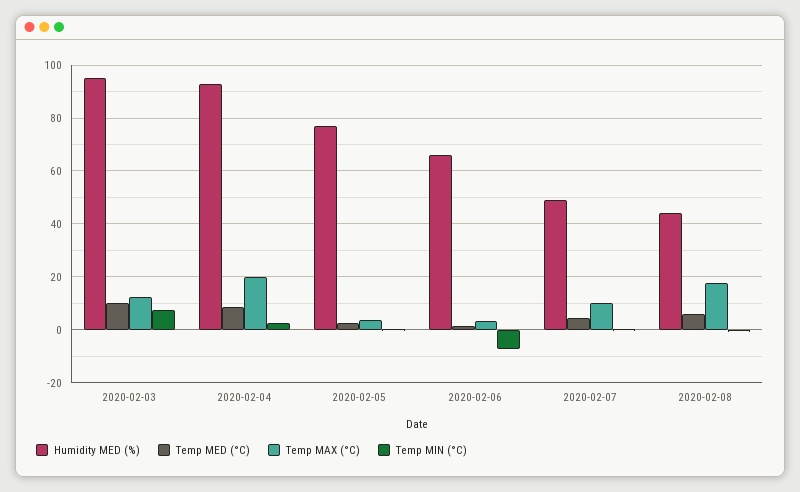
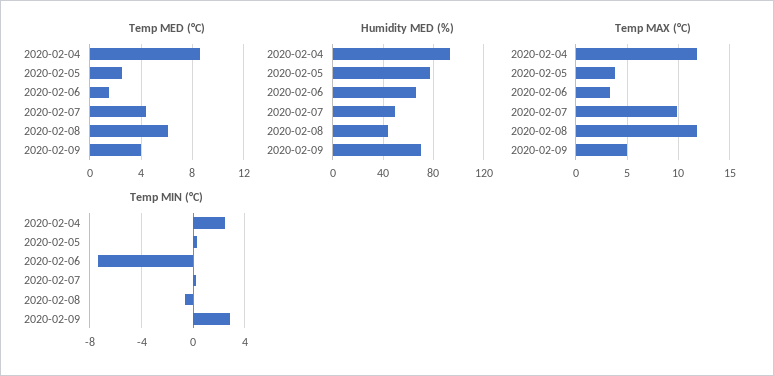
Humidity MED (%), 2020-02-03: 95 -> none
Temp MED (°C), 2020-02-03: 10 -> none
Temp MAX (°C), 2020-02-03: 12.5 -> none
Temp MIN (°C), 2020-02-03: 7.5 -> none
Temp MAX (°C), 2020-02-04: 20 -> 12
Temp MAX (°C), 2020-02-08: 17.5 -> 12
Temp MED (°C), 2020-02-09: none -> 4
Humidity MED (%), 2020-02-09: none -> 70
Temp MAX (°C), 2020-02-09: none -> 5
Temp MIN (°C), 2020-02-09: none -> 3

